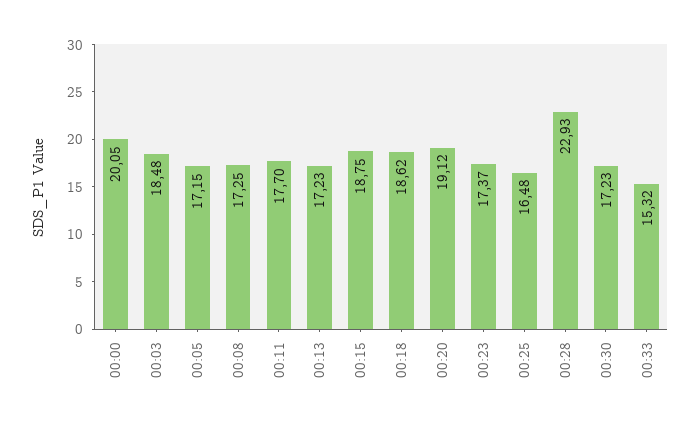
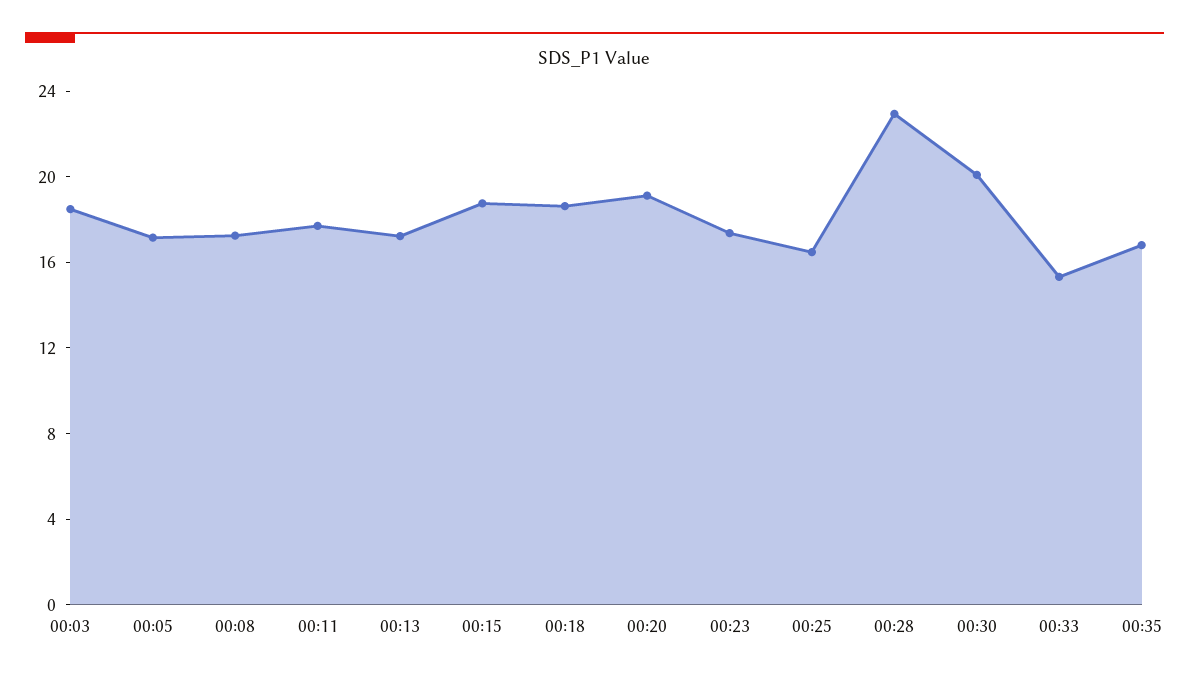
00:00: 20.05 -> none
00:30: 17.23 -> 20
00:35: none -> 17

